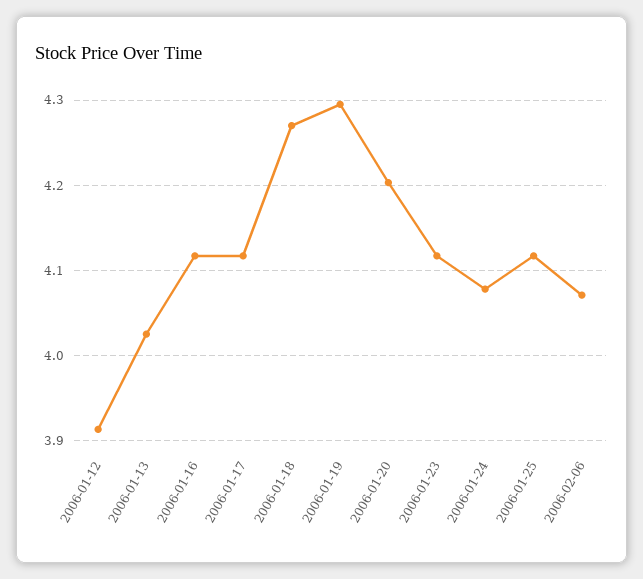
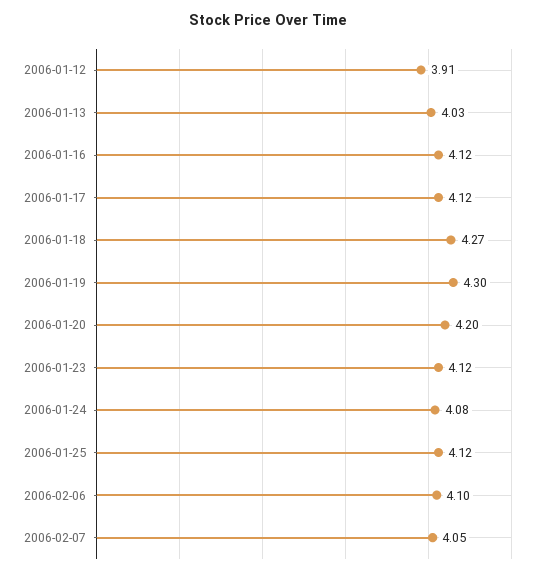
2006-02-06: 4.07 -> 4.1
2006-02-07: none -> 4.05

